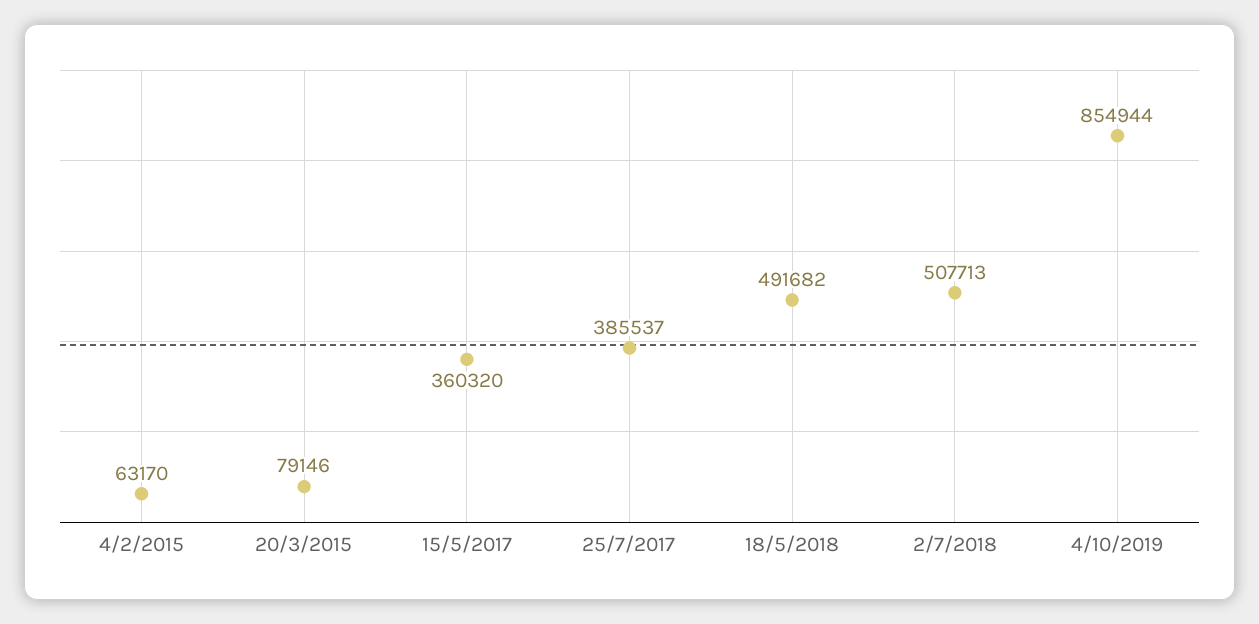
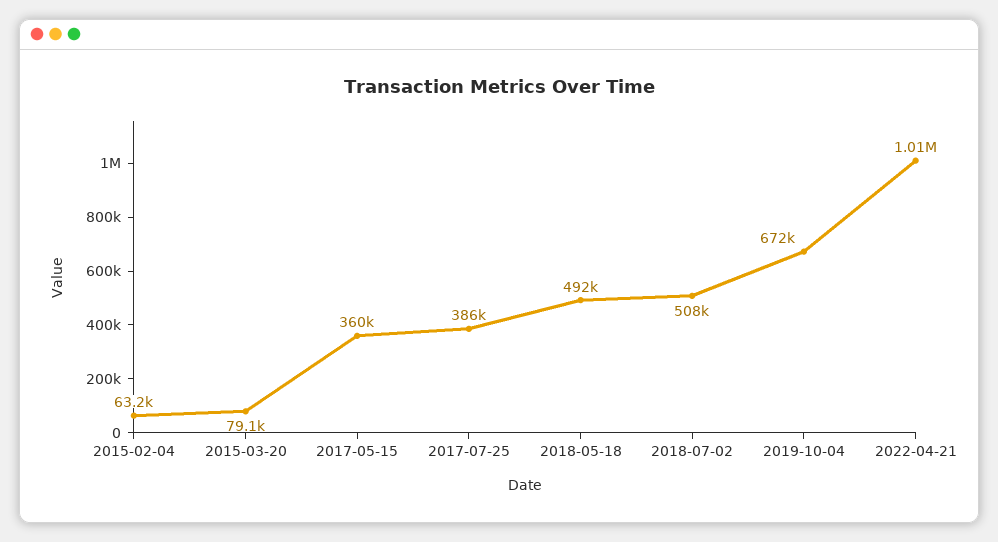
4/10/2019: 854944 -> 672000
2022-04-21: none -> 1010000

